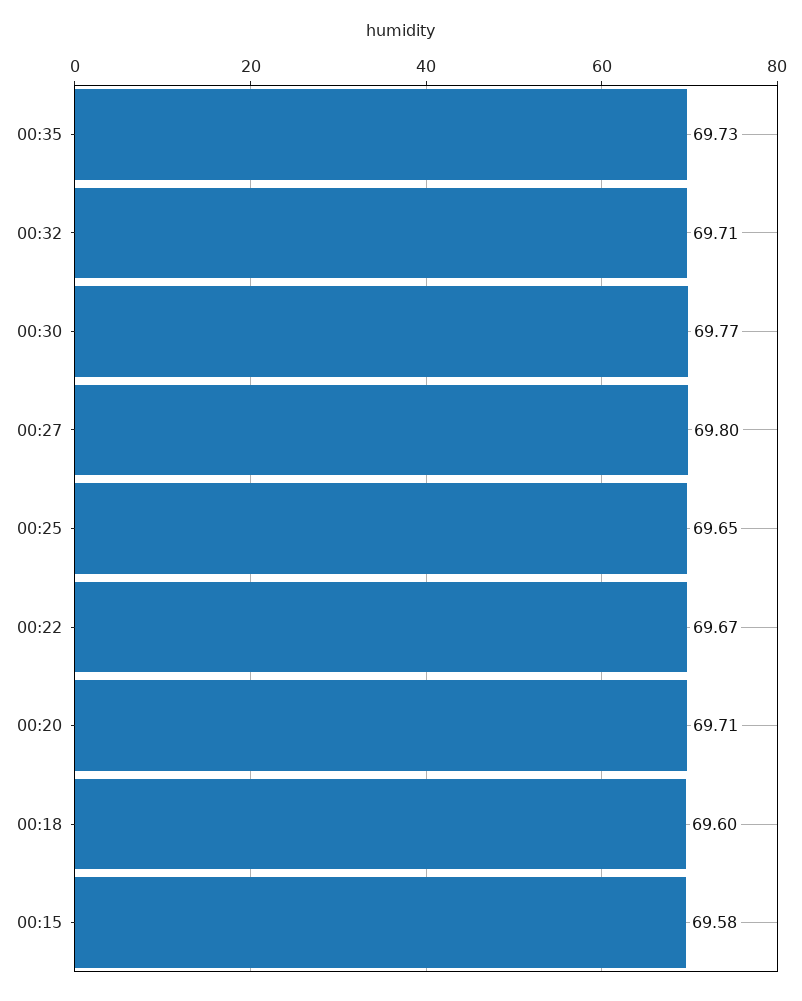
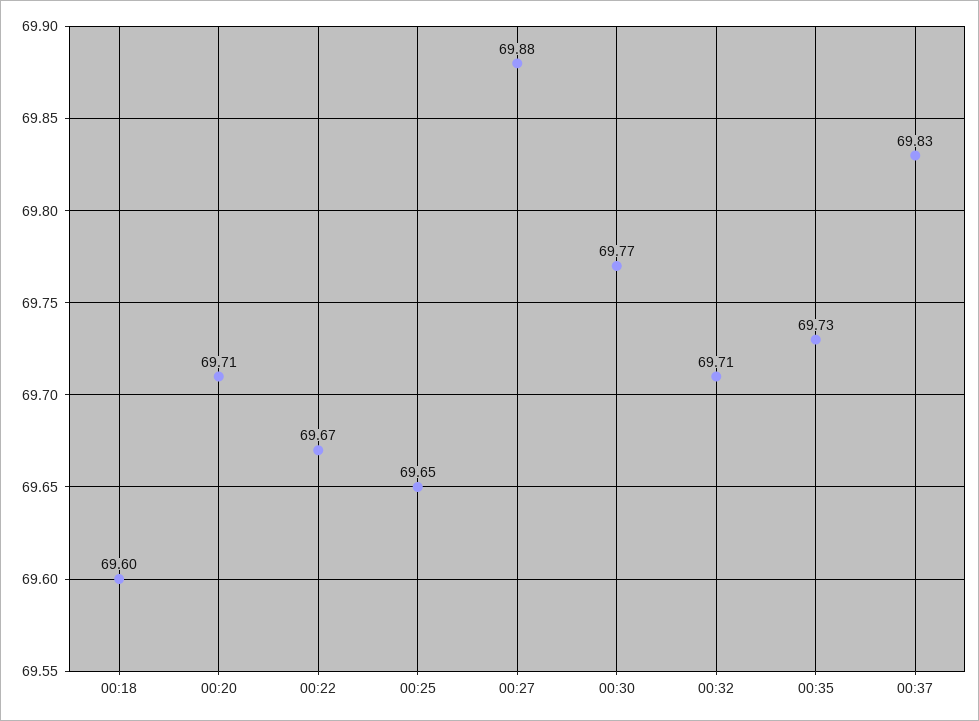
00:27: 69.8 -> 69.88
00:15: 69.58 -> none
00:37: none -> 69.83

